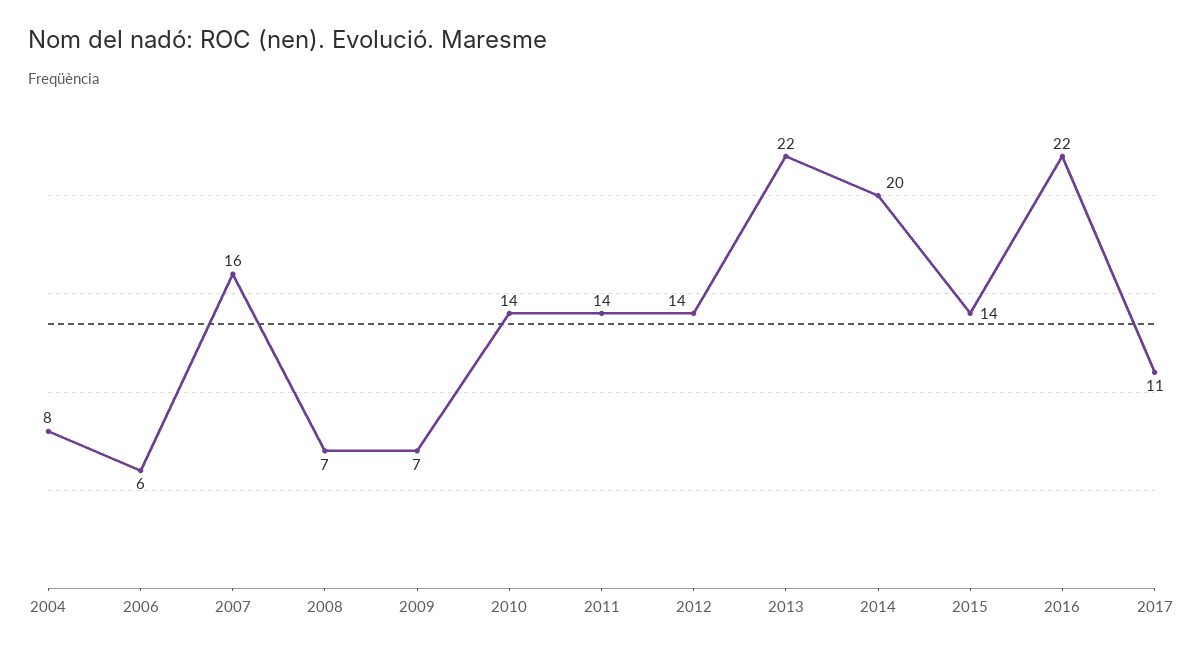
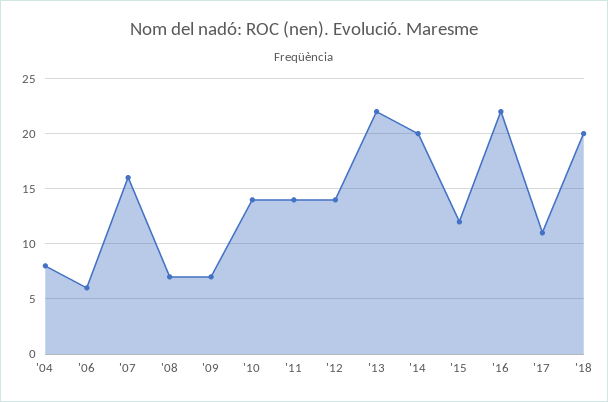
2015: 14 -> 12
'18: none -> 20

